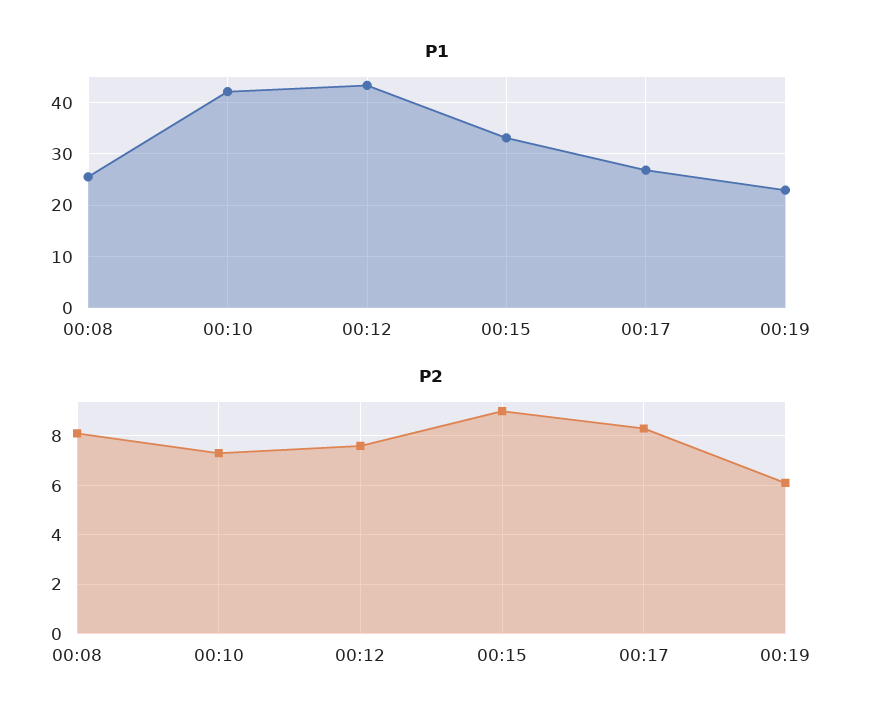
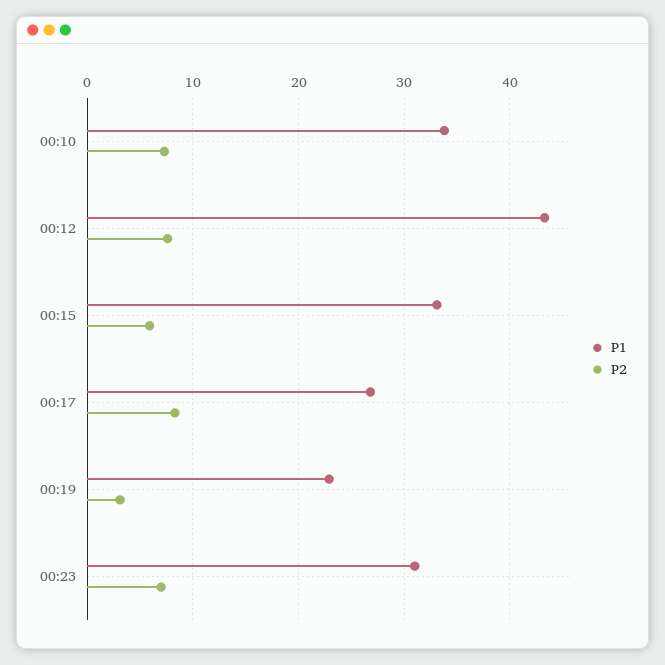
P1, 00:08: 26 -> none
P1, 00:10: 42 -> 34
P2, 00:08: 8 -> none
P2, 00:15: 9 -> 6
P2, 00:19: 6 -> 3
P1, 00:23: none -> 31
P2, 00:23: none -> 7

